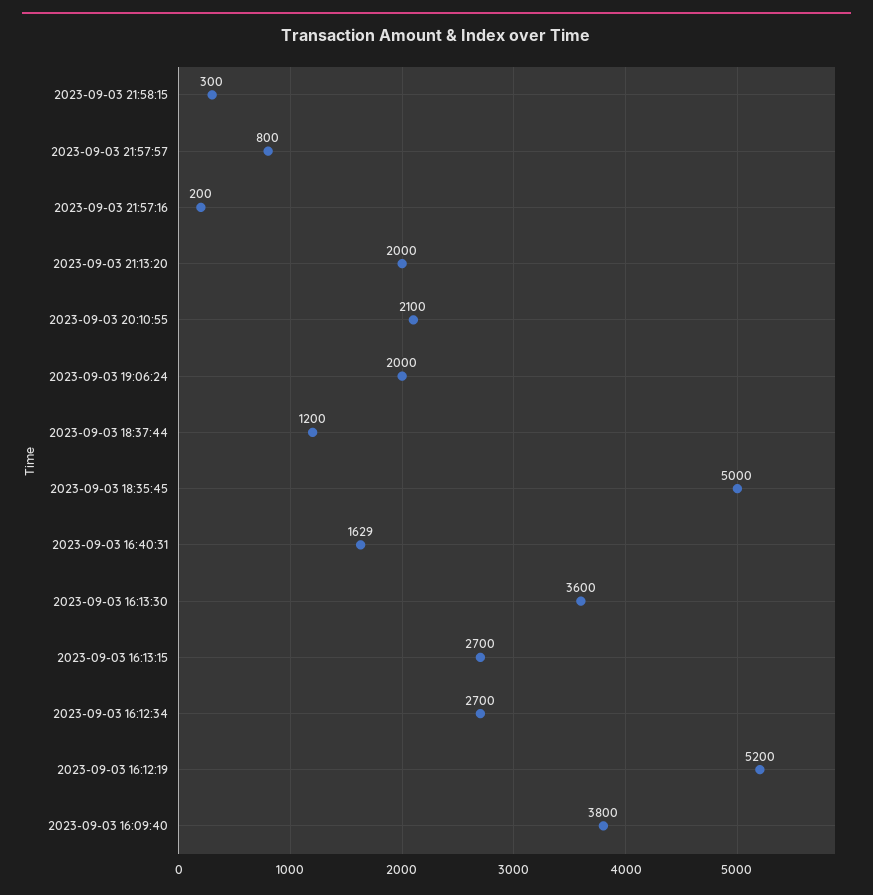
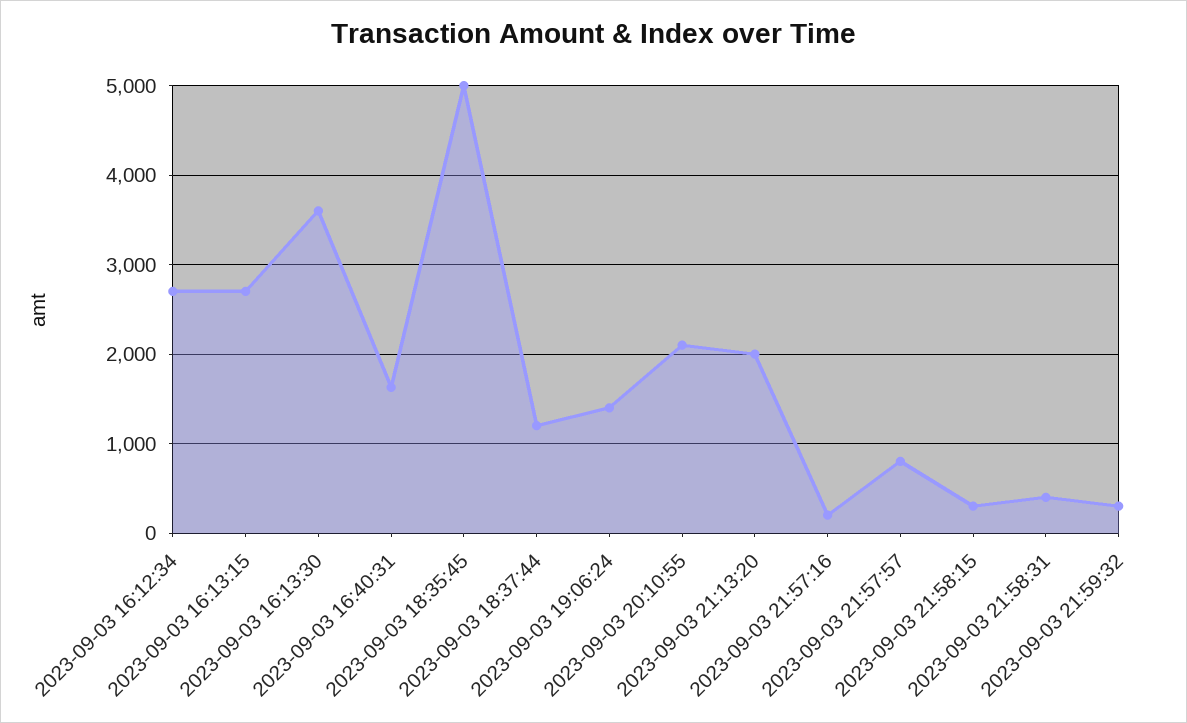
2023-09-03 19:06:24: 2000 -> 1400
2023-09-03 16:12:19: 5200 -> none
2023-09-03 16:09:40: 3800 -> none
2023-09-03 21:58:31: none -> 400
2023-09-03 21:59:32: none -> 300

